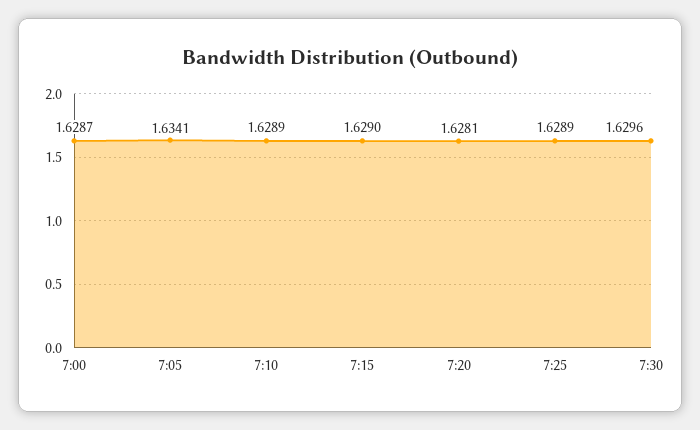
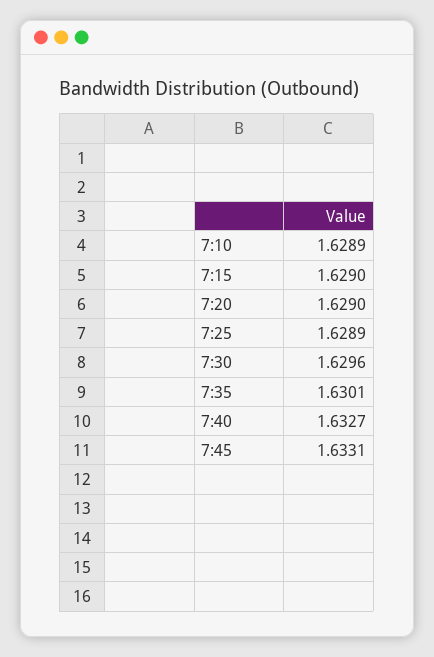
7:00: 1.6287 -> none
7:05: 1.6341 -> none
7:20: 1.6281 -> 1.629
7:35: none -> 1.6301
7:40: none -> 1.6327
7:45: none -> 1.6331

